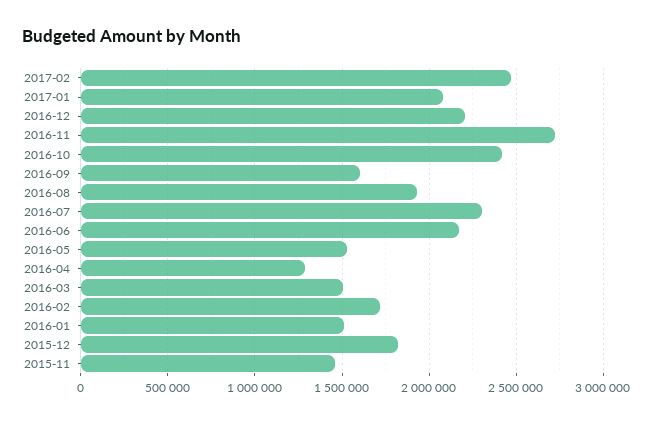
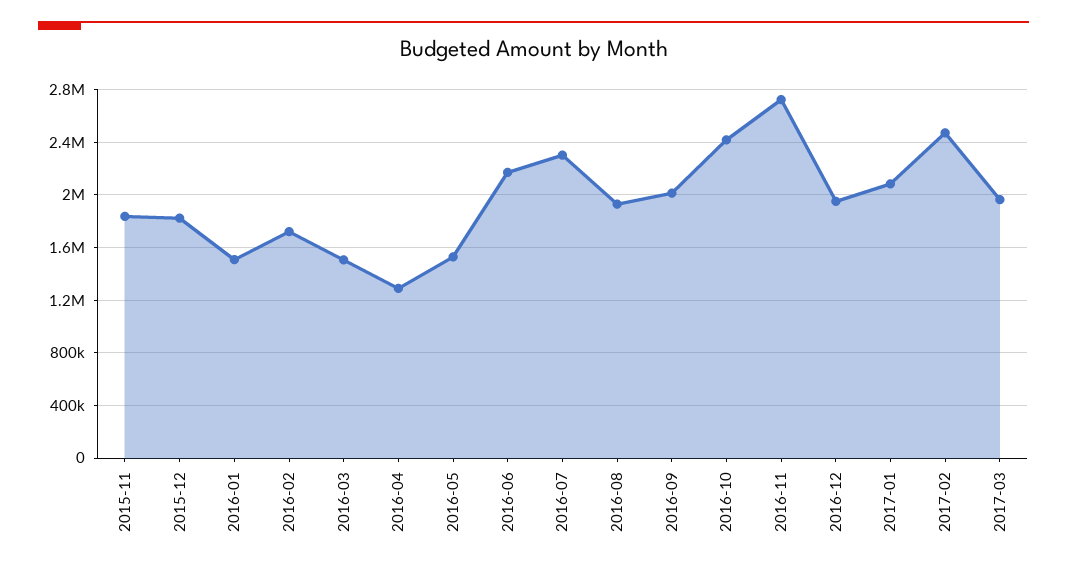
2016-12: 2200000 -> 1950000
2016-09: 1600000 -> 2000000
2015-11: 1450000 -> 1850000
2017-03: none -> 1950000

